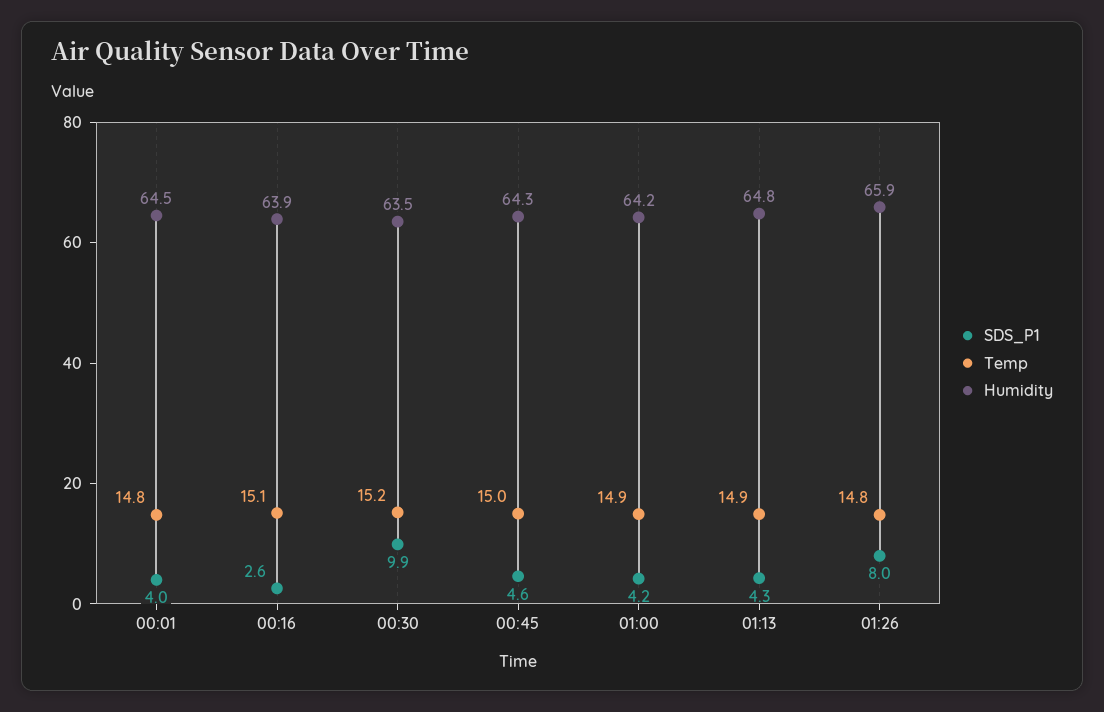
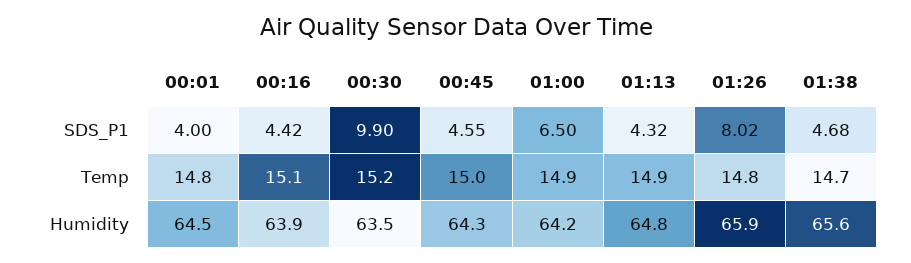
SDS_P1, 00:16: 2.6 -> 4.42
SDS_P1, 01:00: 4.2 -> 6.5
SDS_P1, 01:38: none -> 4.68
Temp, 01:38: none -> 14.7
Humidity, 01:38: none -> 65.6

